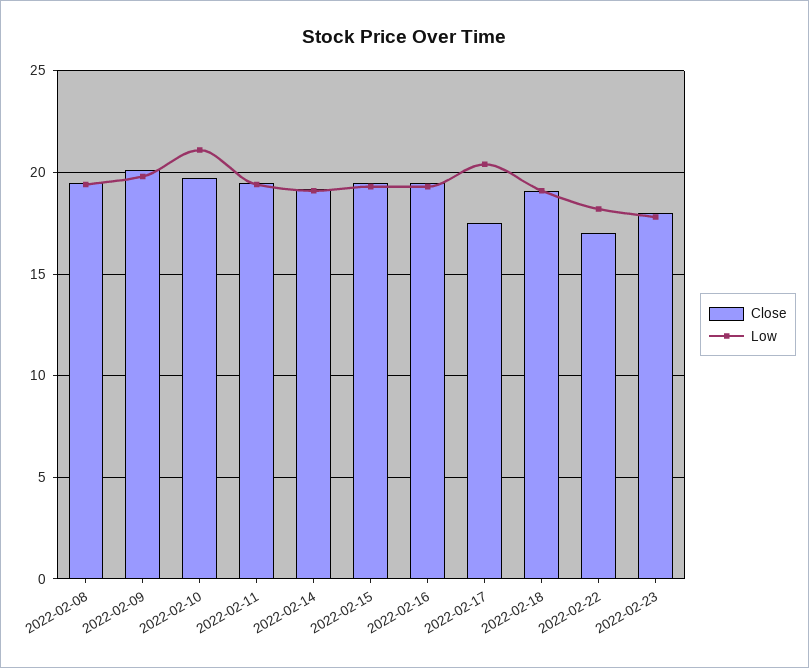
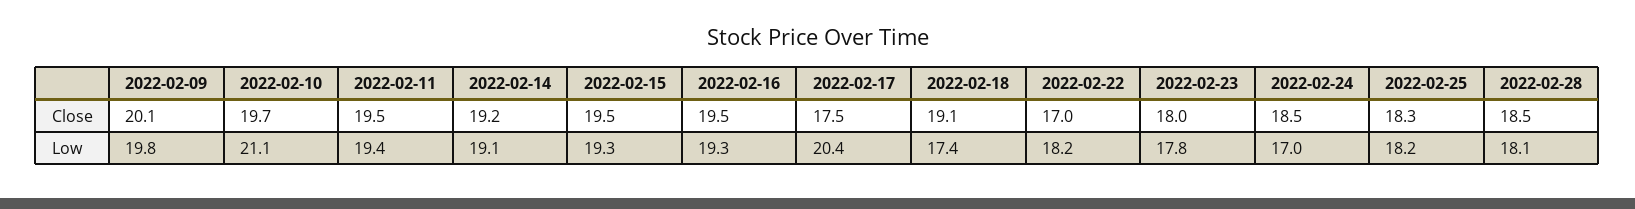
Close, 2022-02-08: 19.5 -> none
Low, 2022-02-08: 19.5 -> none
Low, 2022-02-18: 19 -> 17.4
Close, 2022-02-24: none -> 18.5
Close, 2022-02-25: none -> 18.3
Close, 2022-02-28: none -> 18.5
Low, 2022-02-24: none -> 17
Low, 2022-02-25: none -> 18.2
Low, 2022-02-28: none -> 18.1

